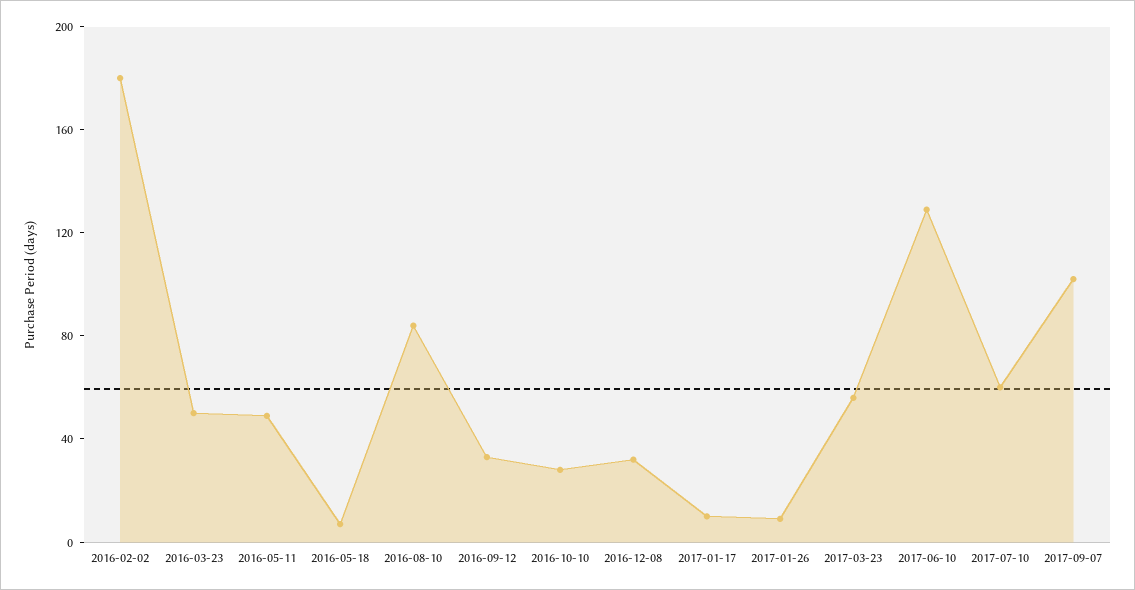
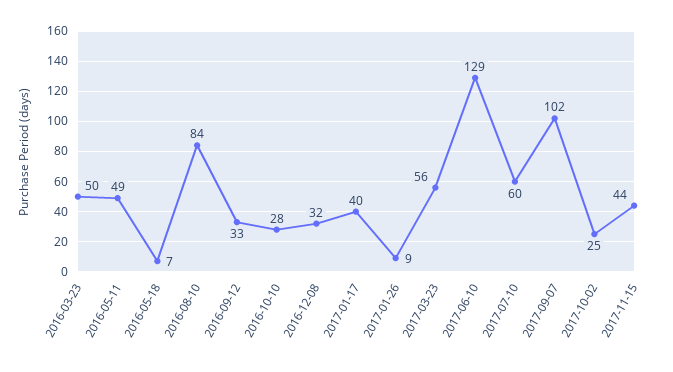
2016-02-02: 180 -> none
2017-01-17: 10 -> 40
2017-10-02: none -> 25
2017-11-15: none -> 44

